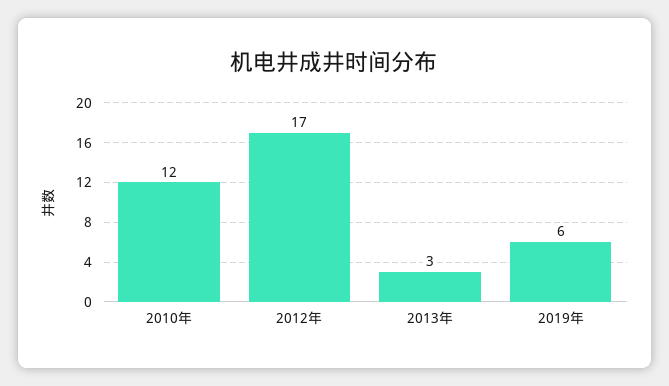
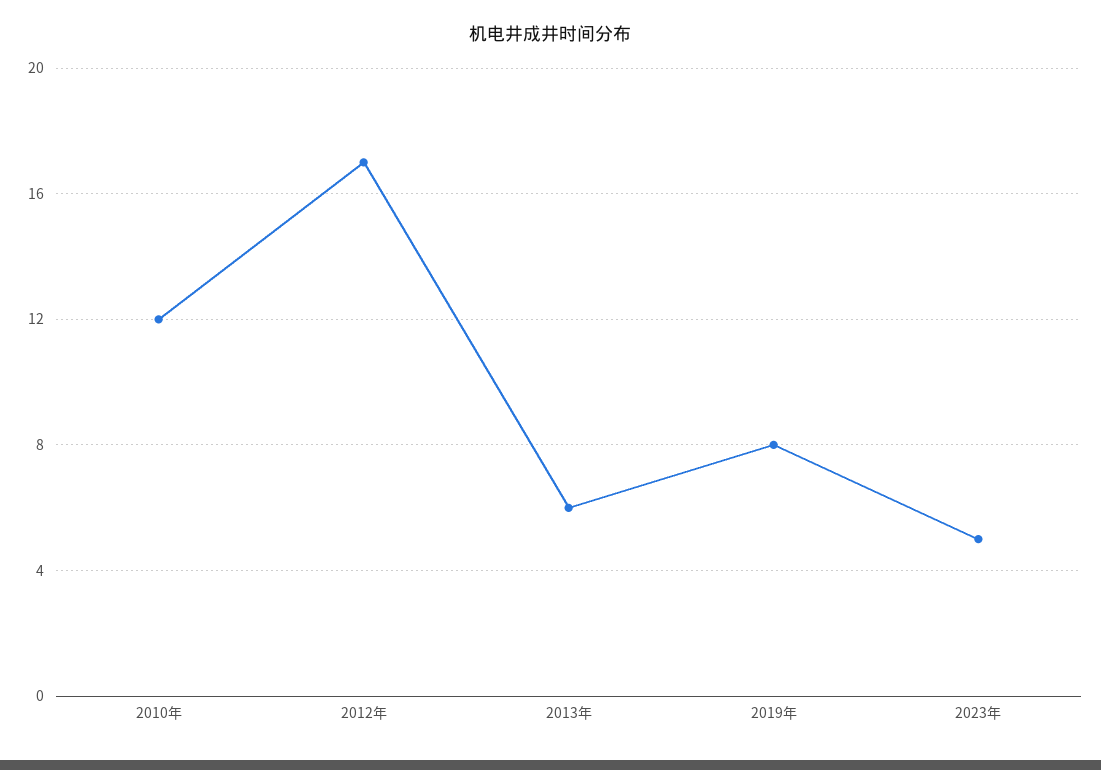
2013年: 3 -> 6
2019年: 6 -> 8
2023年: none -> 5

